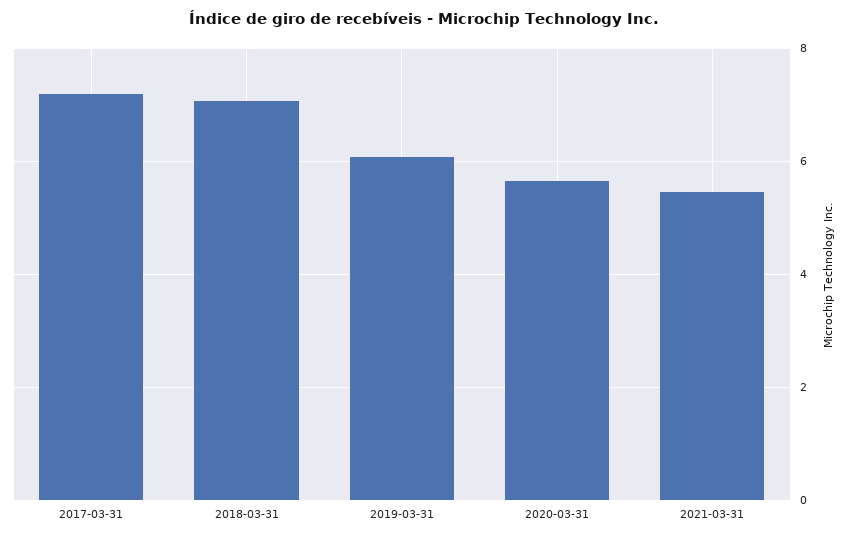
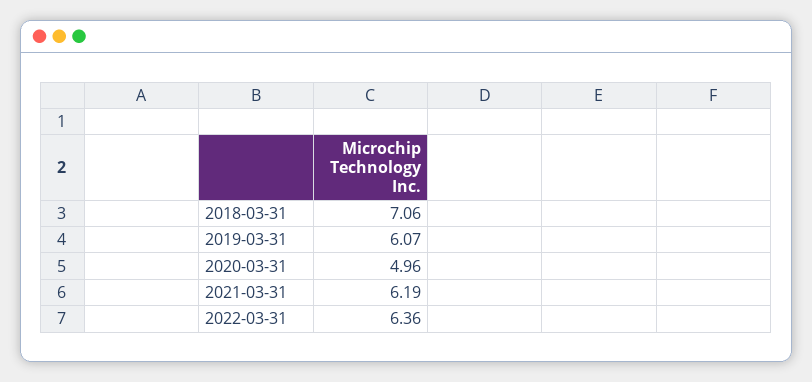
2017-03-31: 7.2 -> none
2020-03-31: 5.6 -> 4.96
2021-03-31: 5.4 -> 6.19
2022-03-31: none -> 6.36

